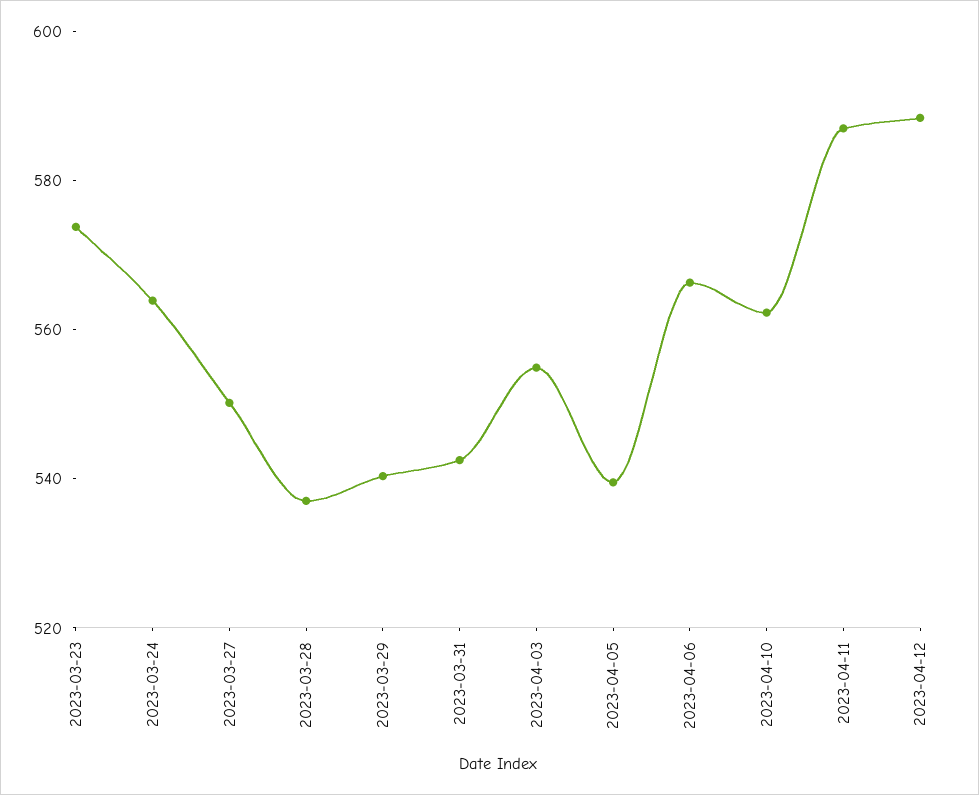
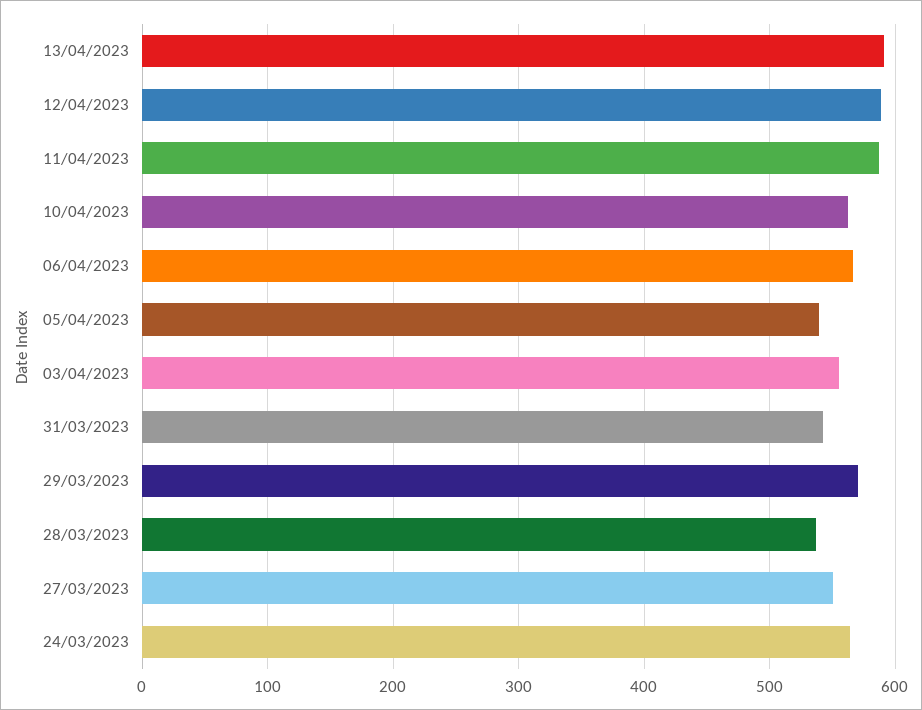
2023-03-23: 575 -> none
2023-03-29: 540 -> 570
13/04/2023: none -> 590

